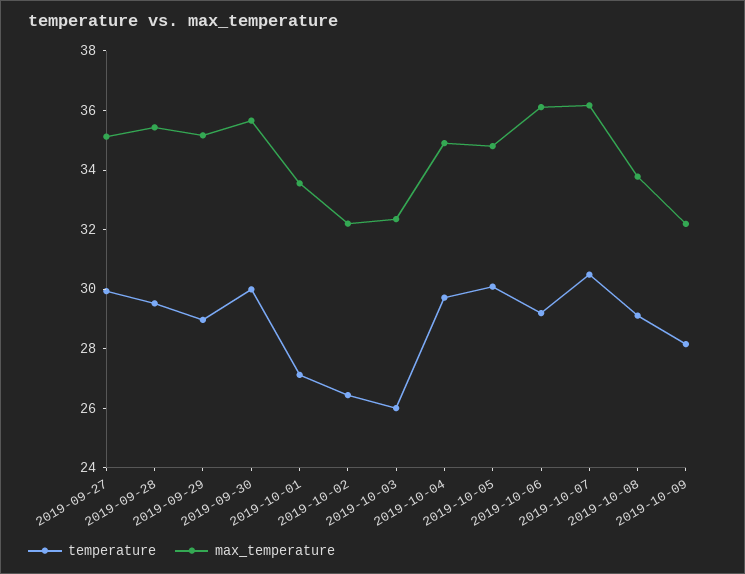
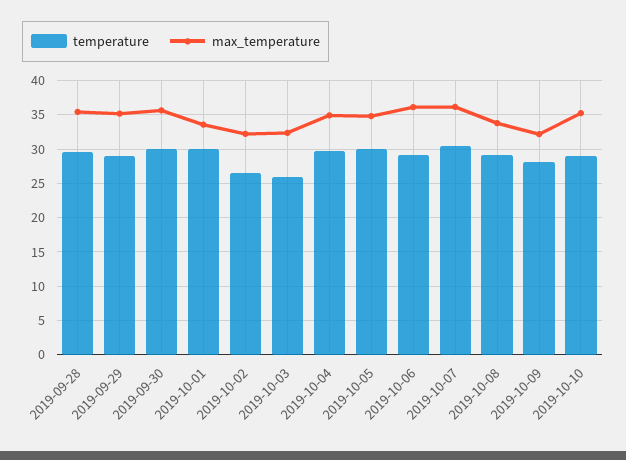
temperature, 2019-09-27: 30 -> none
max_temperature, 2019-09-27: 35 -> none
temperature, 2019-10-01: 27 -> 30
temperature, 2019-10-10: none -> 29
max_temperature, 2019-10-10: none -> 35

